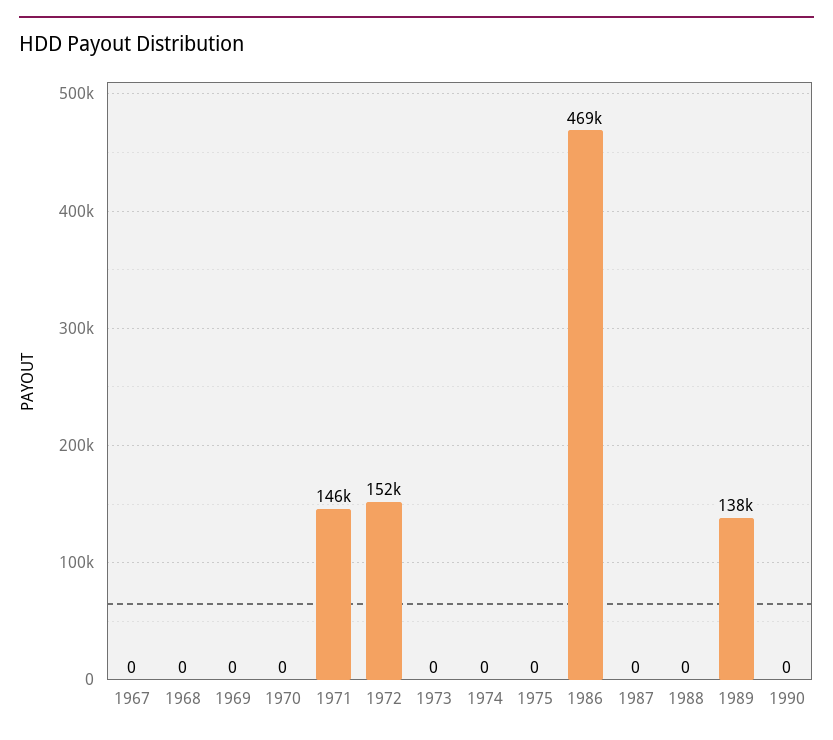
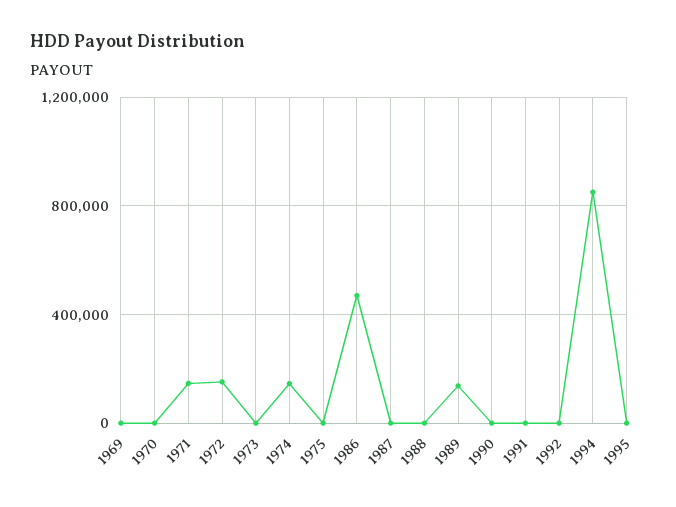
1967: 0 -> none
1968: 0 -> none
1974: 0 -> 150000
1991: none -> 0
1992: none -> 0
1994: none -> 850000
1995: none -> 0

